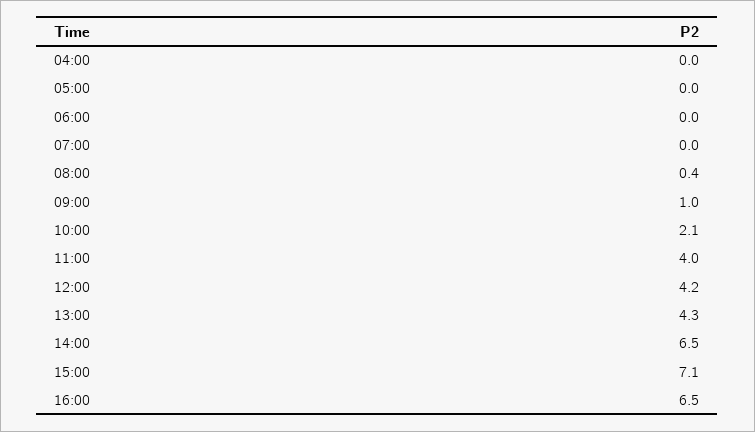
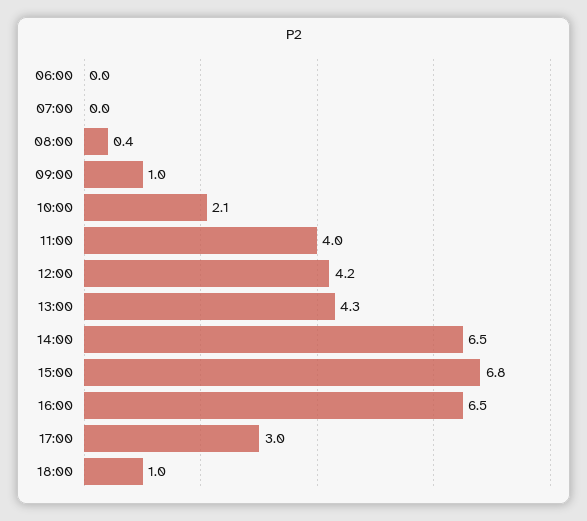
04:00: 0 -> none
05:00: 0 -> none
15:00: 7.1 -> 6.8
17:00: none -> 3
18:00: none -> 1

